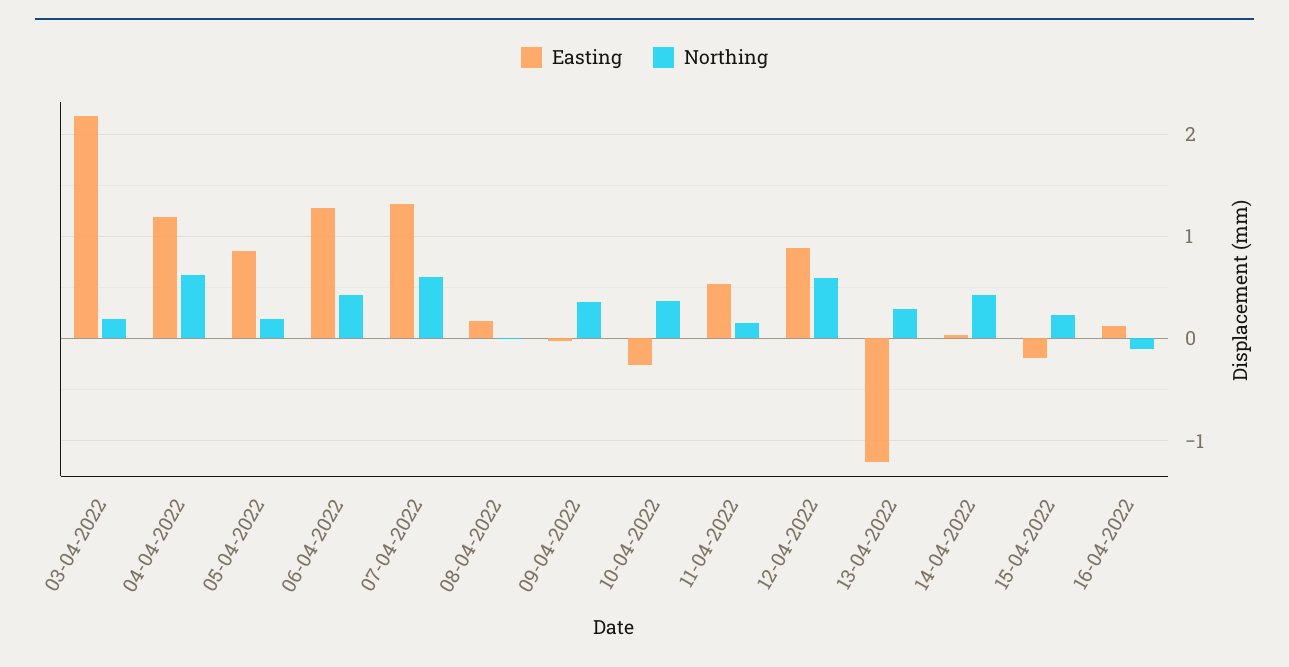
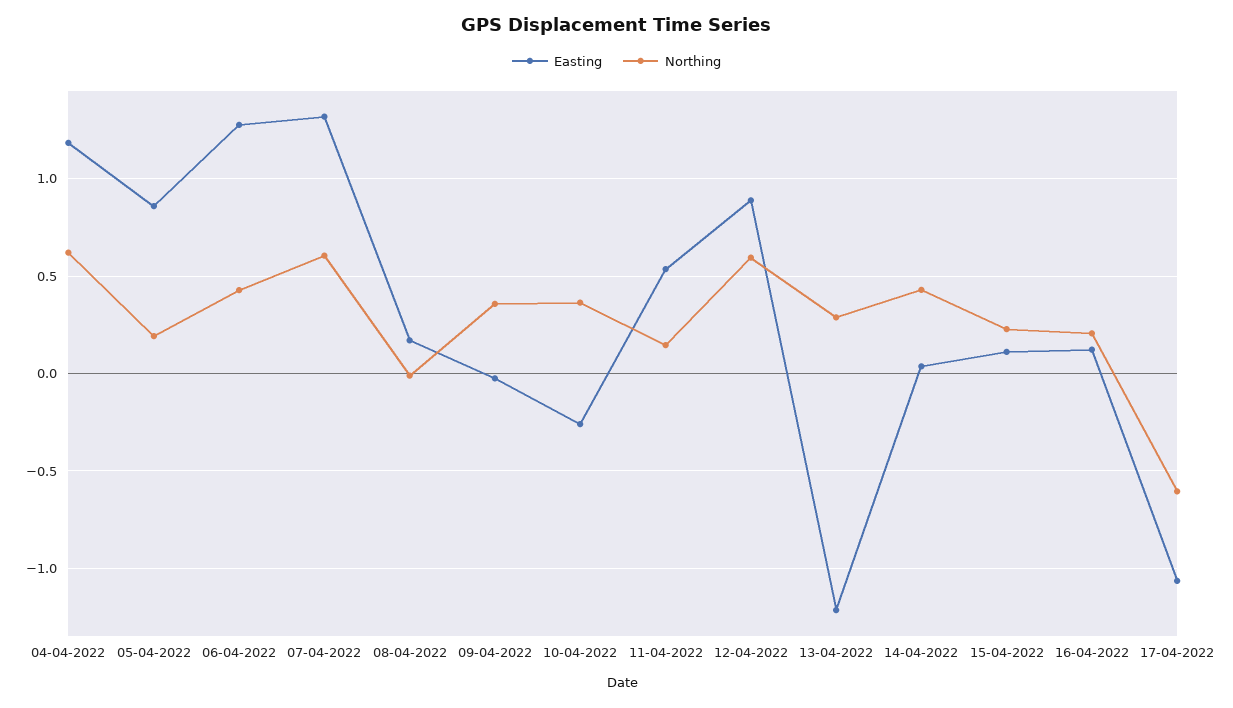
Easting, 03-04-2022: 2.2 -> none
Northing, 03-04-2022: 0.2 -> none
Easting, 15-04-2022: -0.2 -> 0.1
Northing, 16-04-2022: -0.1 -> 0.2
Easting, 17-04-2022: none -> -1.05
Northing, 17-04-2022: none -> -0.6

